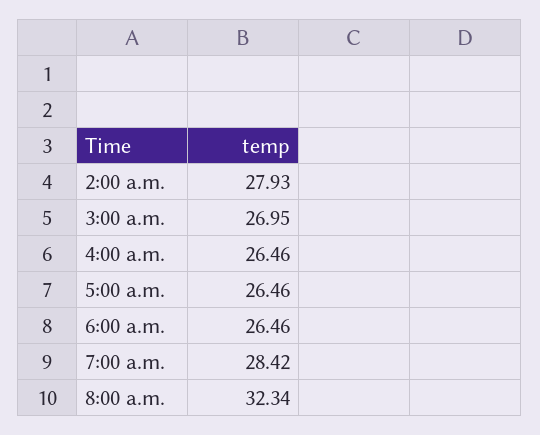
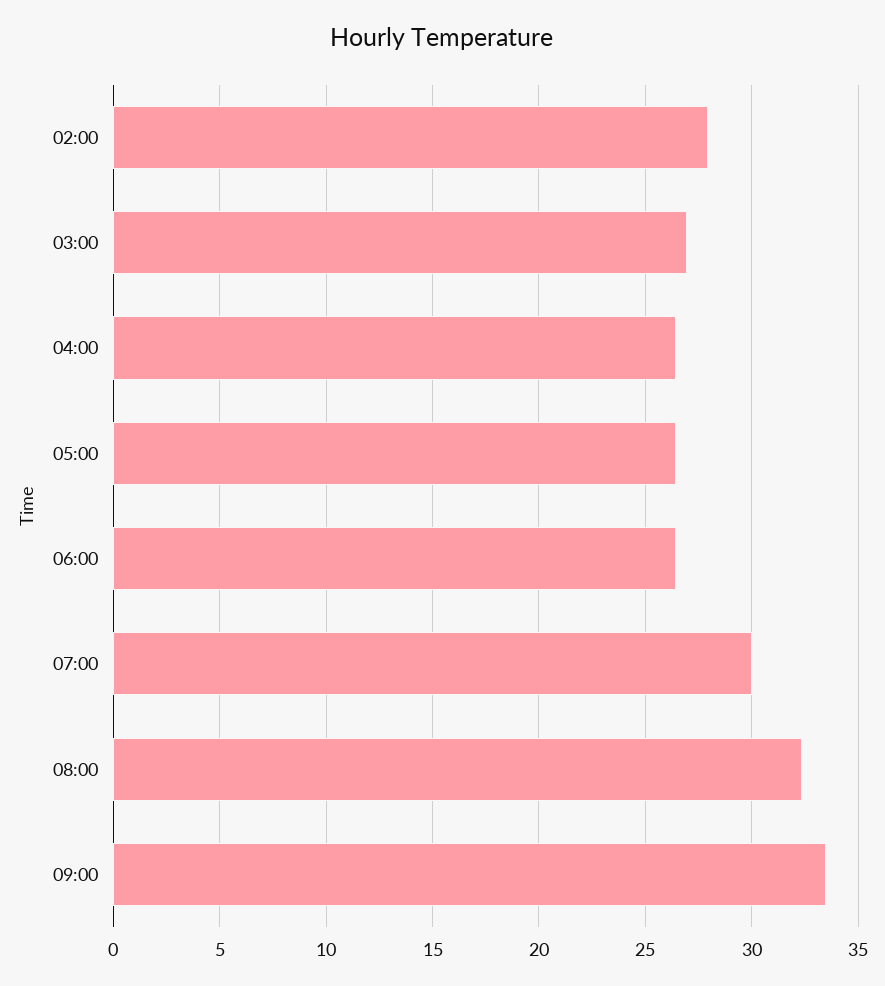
7:00 a.m.: 28.42 -> 30
09:00: none -> 33.5

